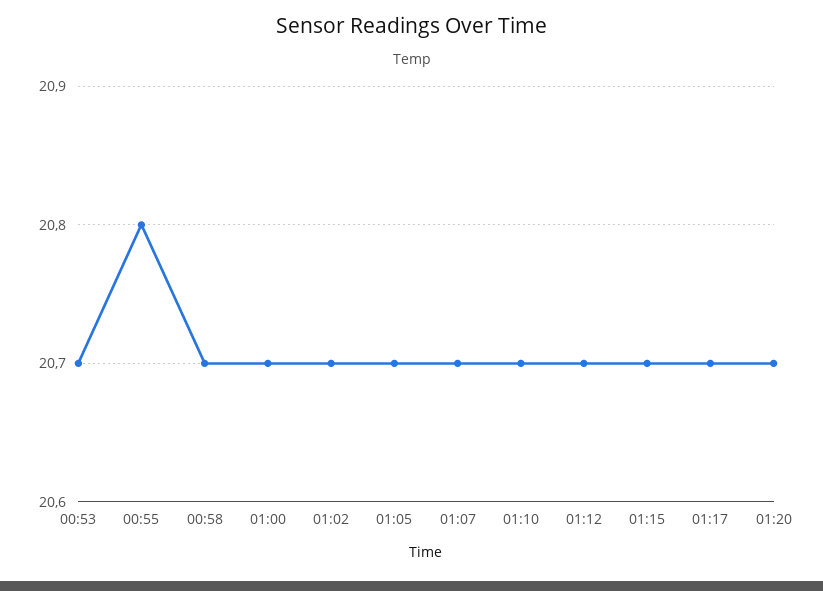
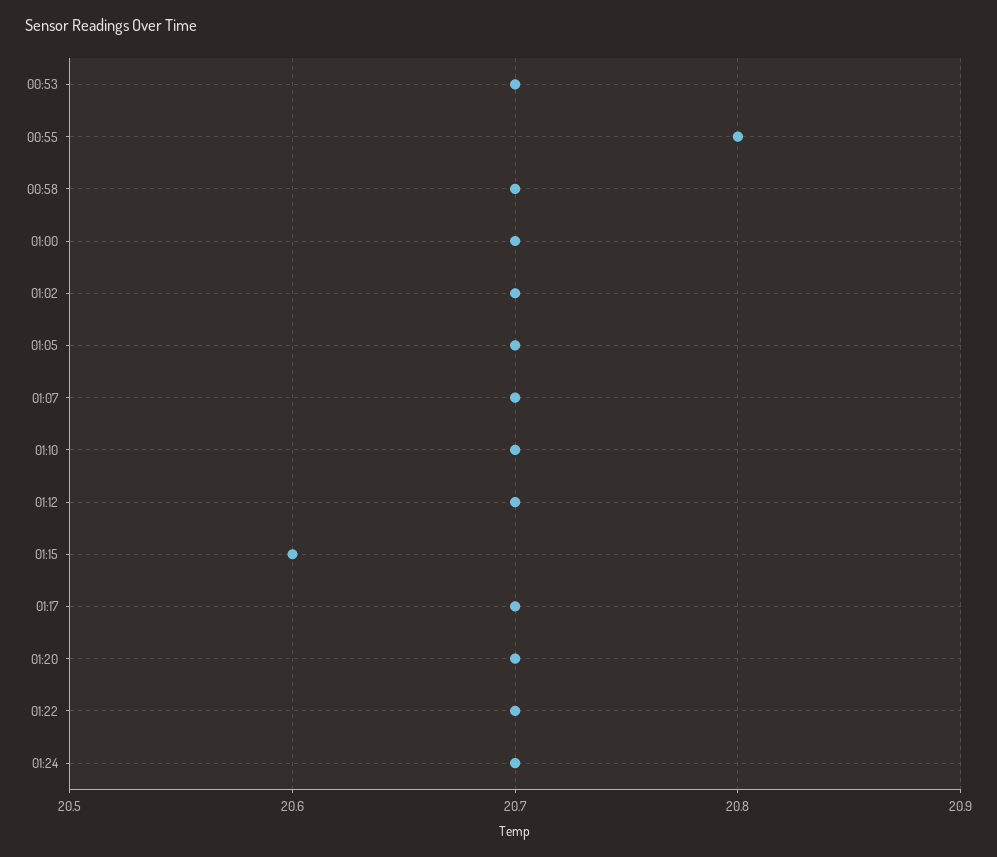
01:15: 20.7 -> 20.6
01:22: none -> 20.7
01:24: none -> 20.7

